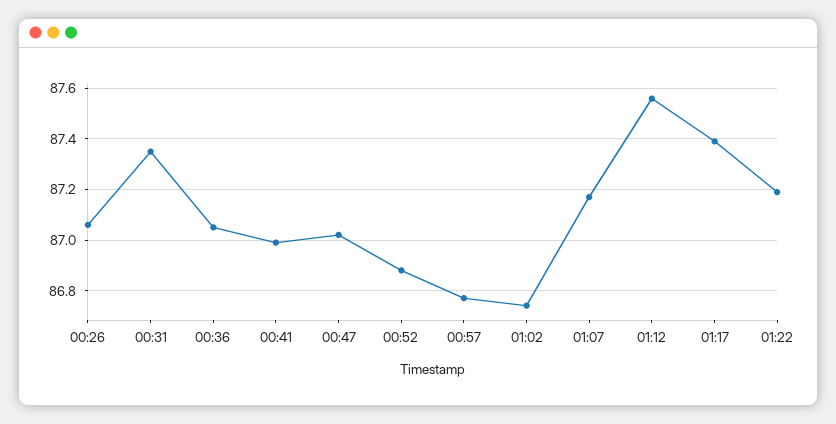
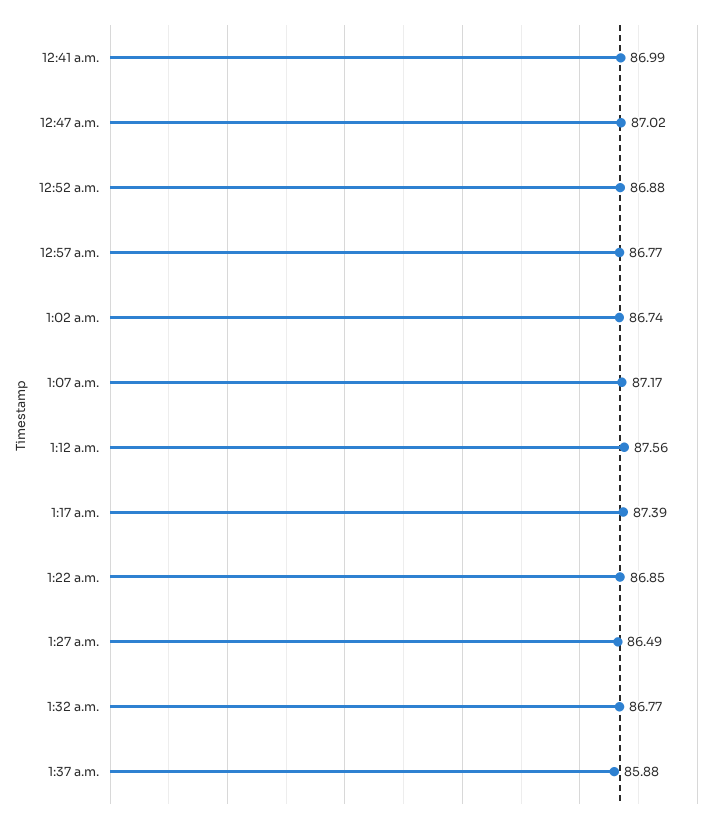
00:26: 87.05 -> none
00:31: 87.35 -> none
00:36: 87.05 -> none
01:22: 87.2 -> 86.85
1:27 a.m.: none -> 86.49
1:32 a.m.: none -> 86.77
1:37 a.m.: none -> 85.88

